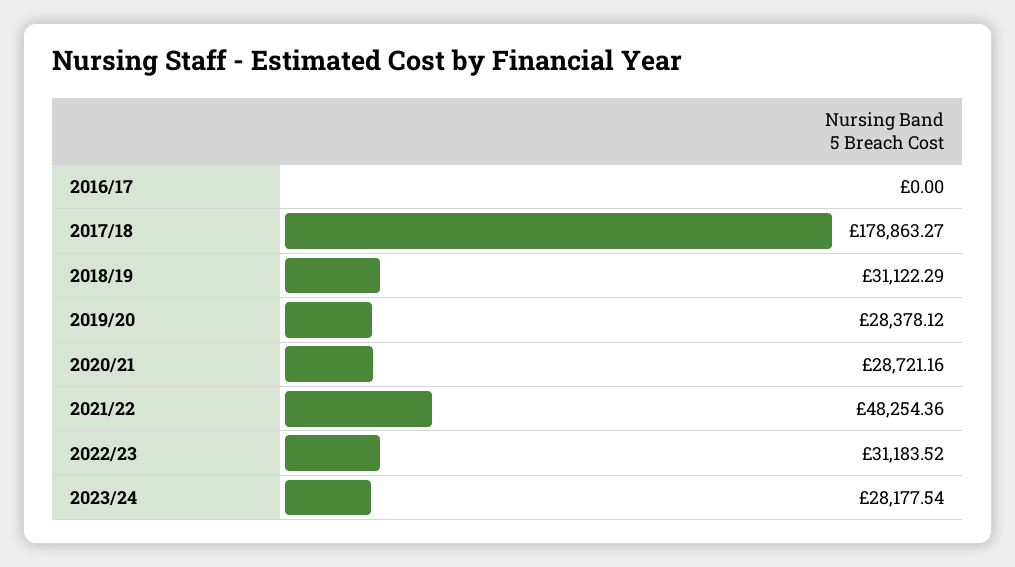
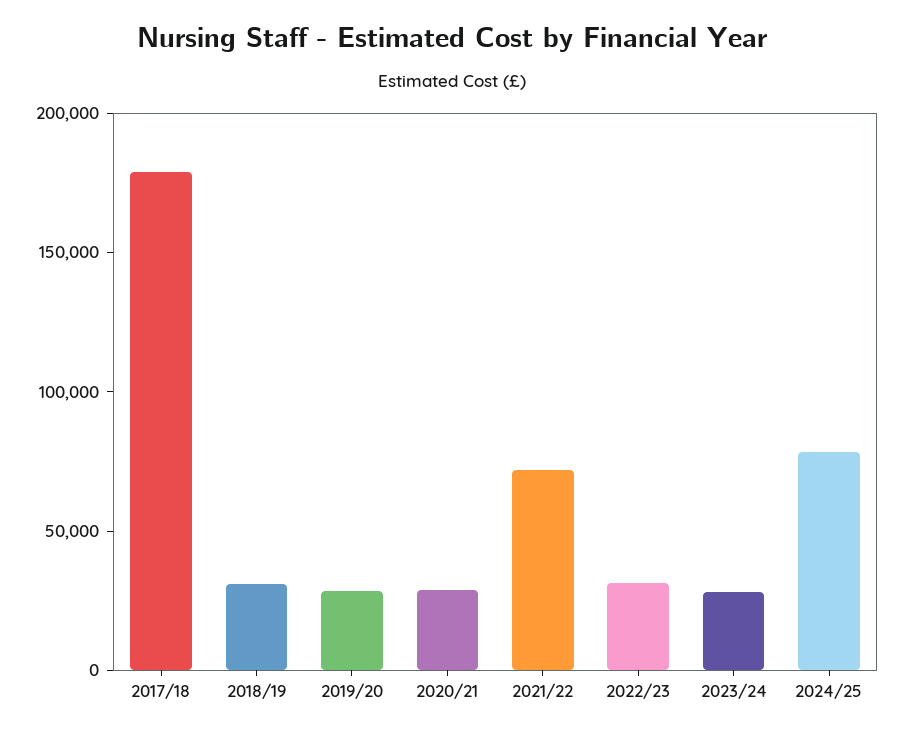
2016/17: 0 -> none
2021/22: 48254.36 -> 70000
2024/25: none -> 80000

